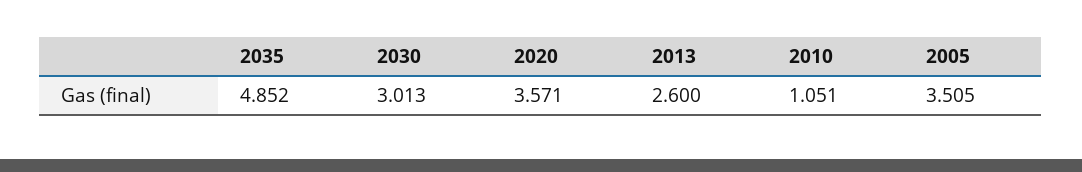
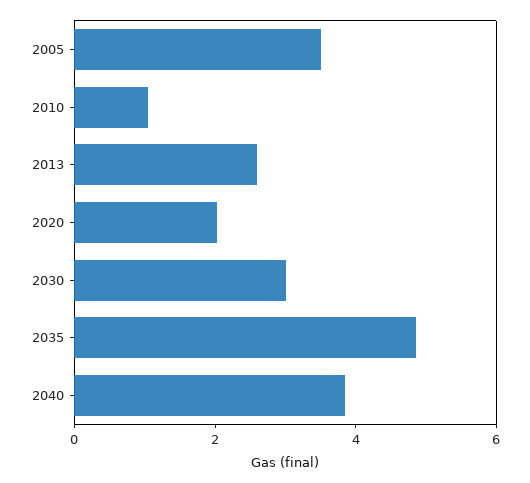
2020: 3.571 -> 2
2040: none -> 4

